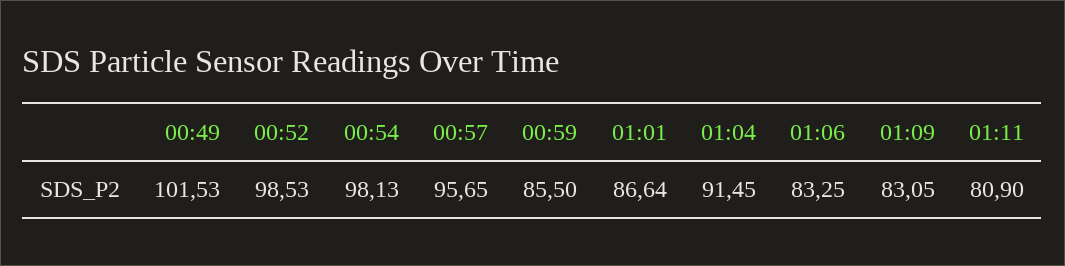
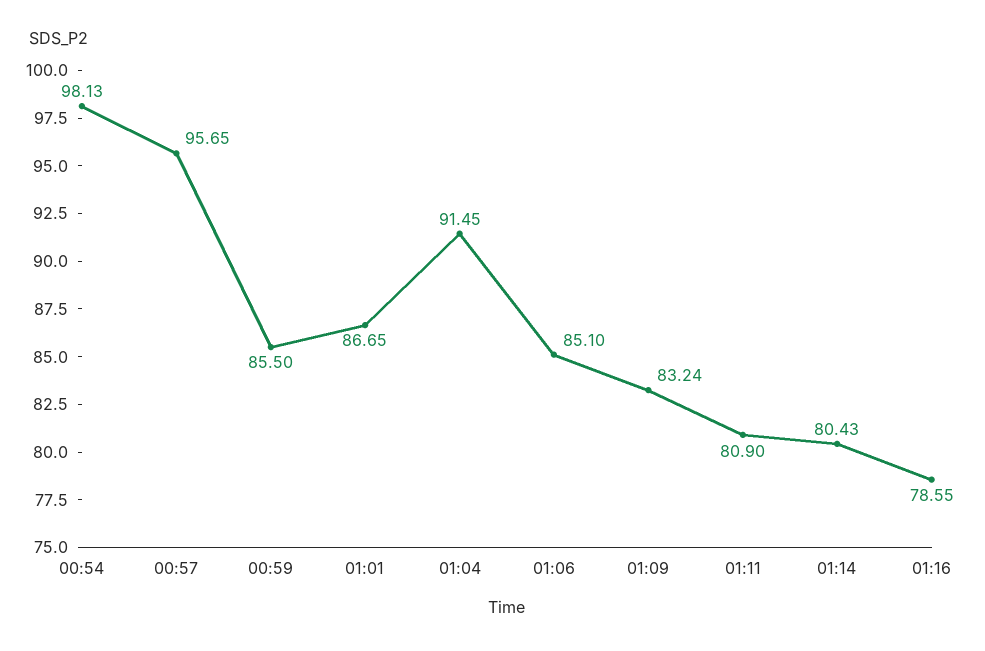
00:49: 101.53 -> none
00:52: 98.53 -> none
01:01: 86.64 -> 86.65
01:06: 83.25 -> 85.1
01:09: 83.05 -> 83.24
01:14: none -> 80.43
01:16: none -> 78.55

